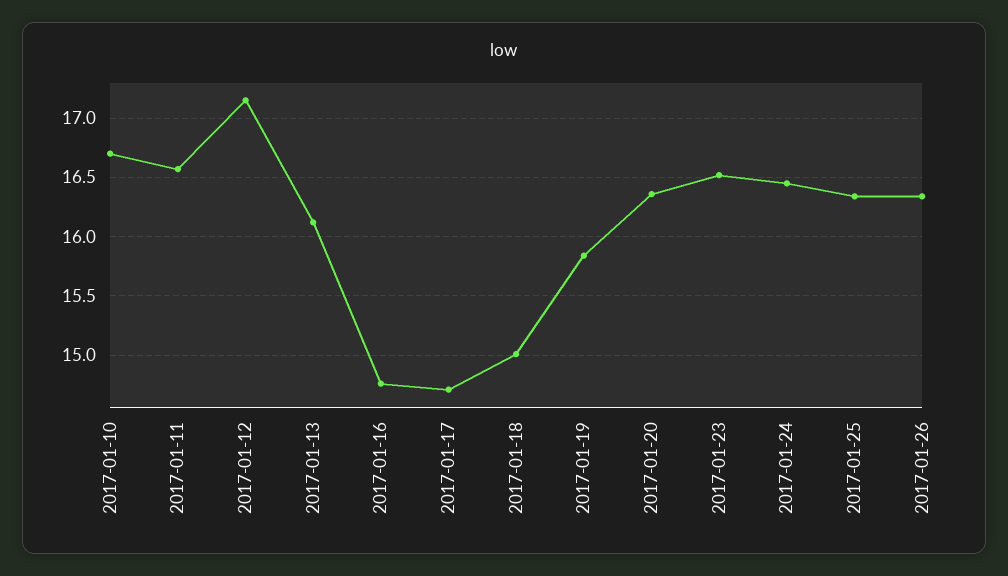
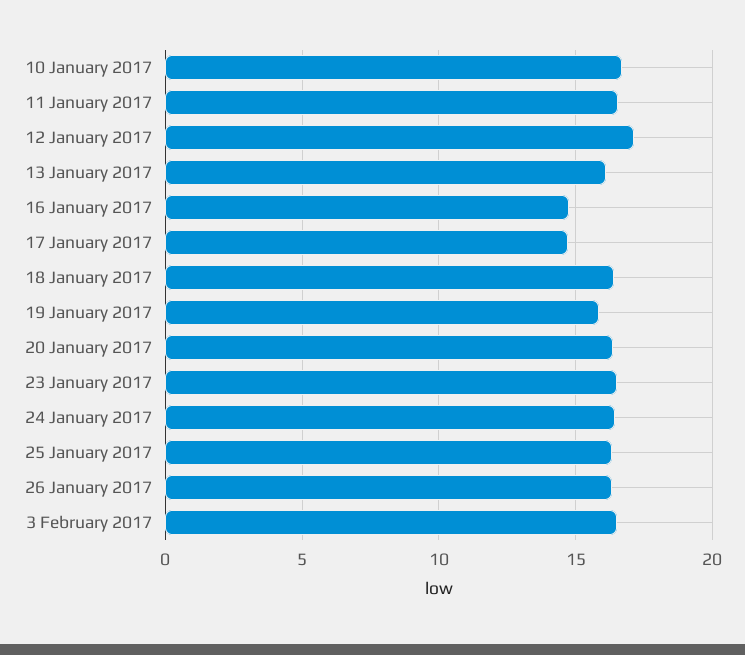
2017-01-18: 15 -> 16.5
3 February 2017: none -> 16.5

